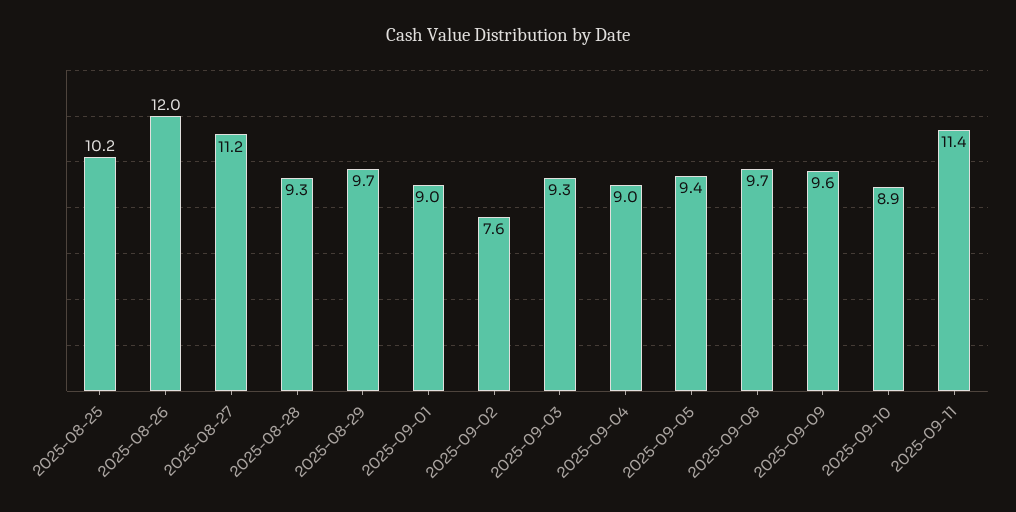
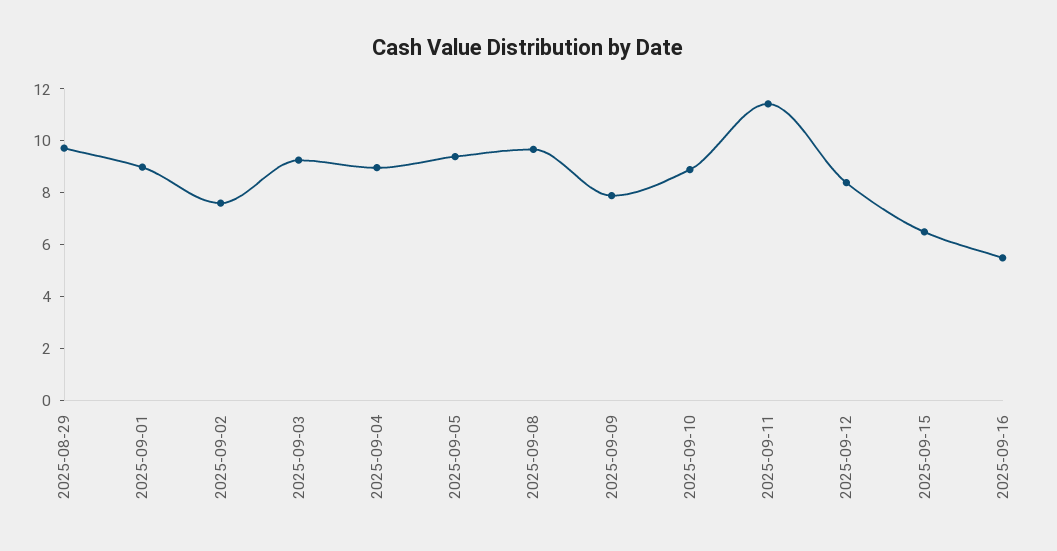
2025-08-25: 10.2 -> none
2025-08-26: 12 -> none
2025-08-27: 11.2 -> none
2025-08-28: 9.3 -> none
2025-09-09: 9.6 -> 8
2025-09-12: none -> 8.5
2025-09-15: none -> 6.5
2025-09-16: none -> 5.5

